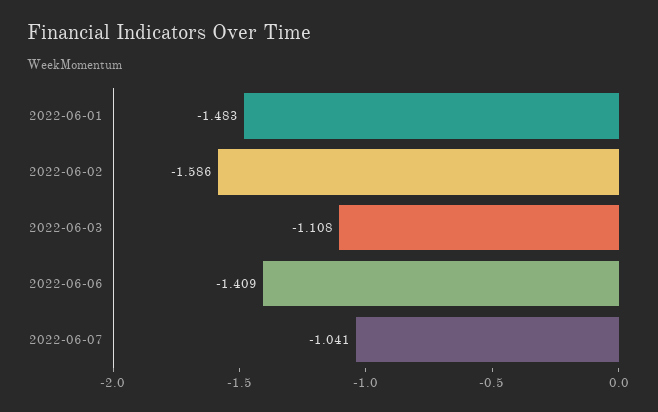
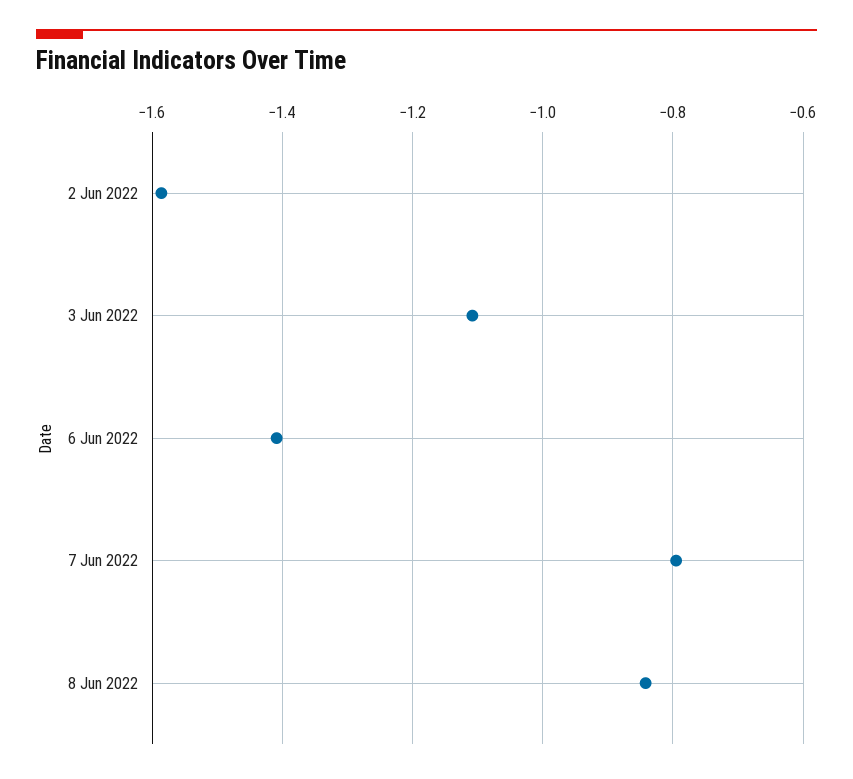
2022-06-01: -1.483 -> none
2022-06-07: -1.041 -> -0.8
8 Jun 2022: none -> -0.84

